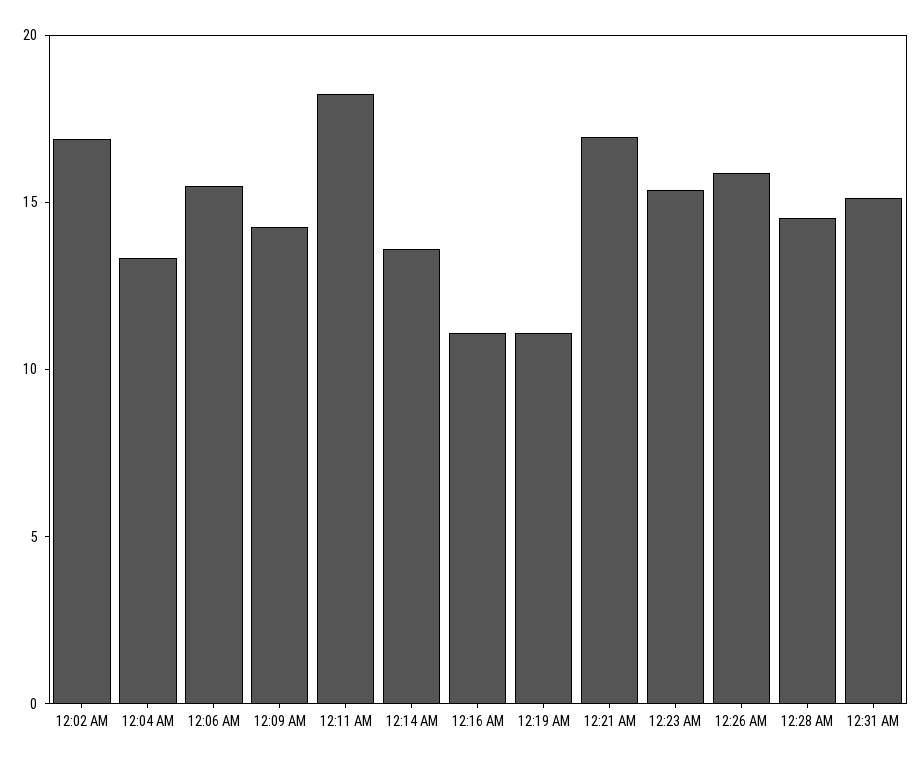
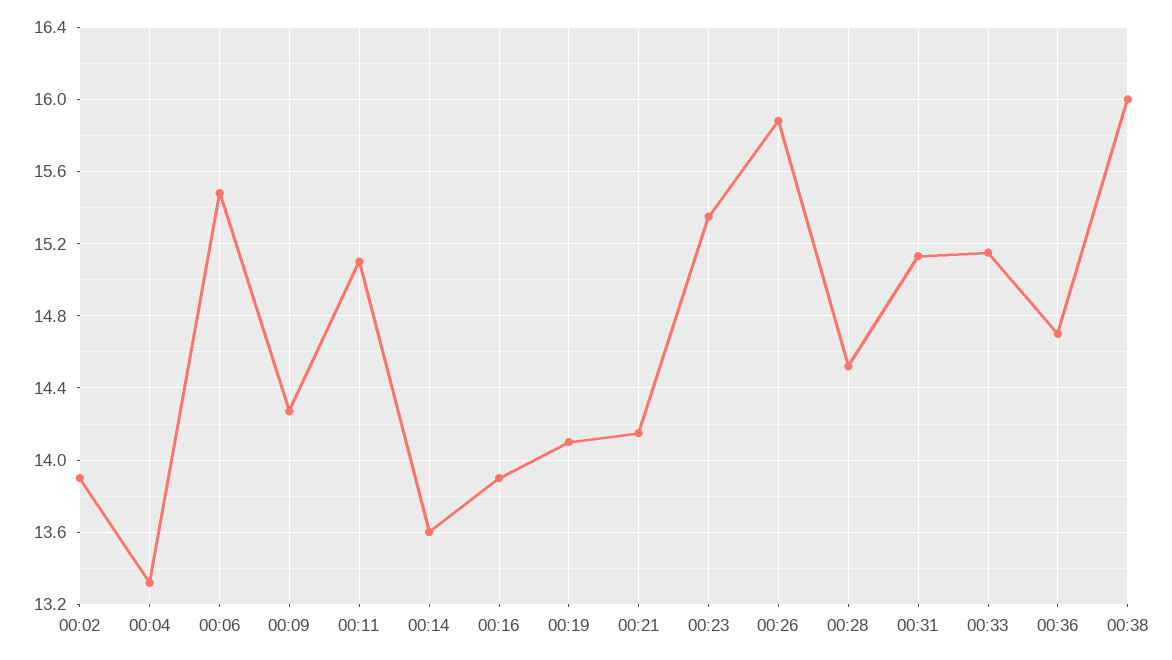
12:02 AM: 17 -> 13.9
12:11 AM: 18 -> 15.1
12:16 AM: 11 -> 13.9
12:19 AM: 11 -> 14.1
12:21 AM: 17 -> 14.15
00:33: none -> 15.15
00:36: none -> 14.7
00:38: none -> 16

